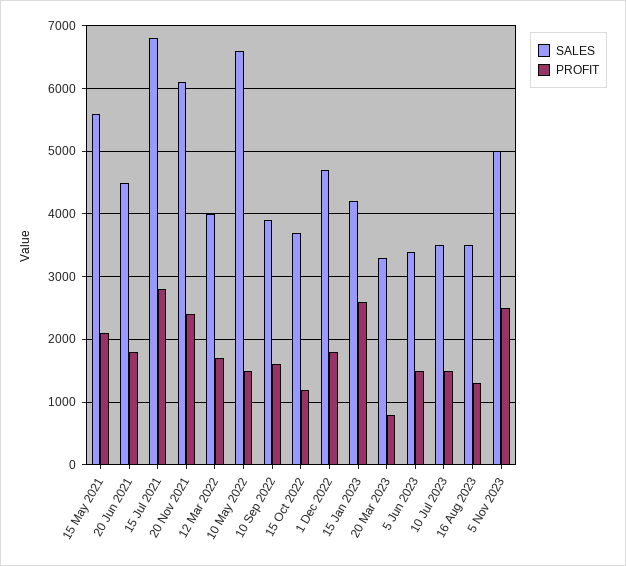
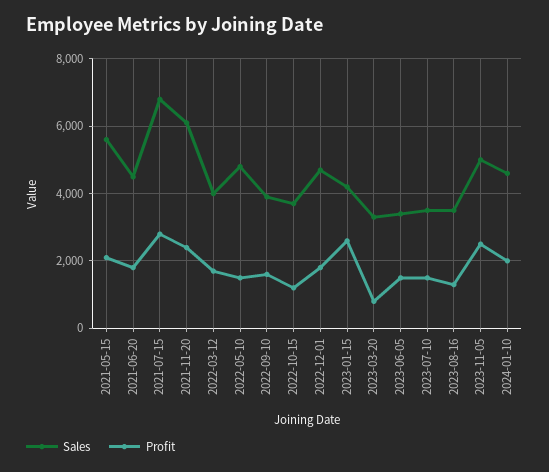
SALES, 10 May 2022: 6600 -> 4800
SALES, 2024-01-10: none -> 4600
PROFIT, 2024-01-10: none -> 2000

